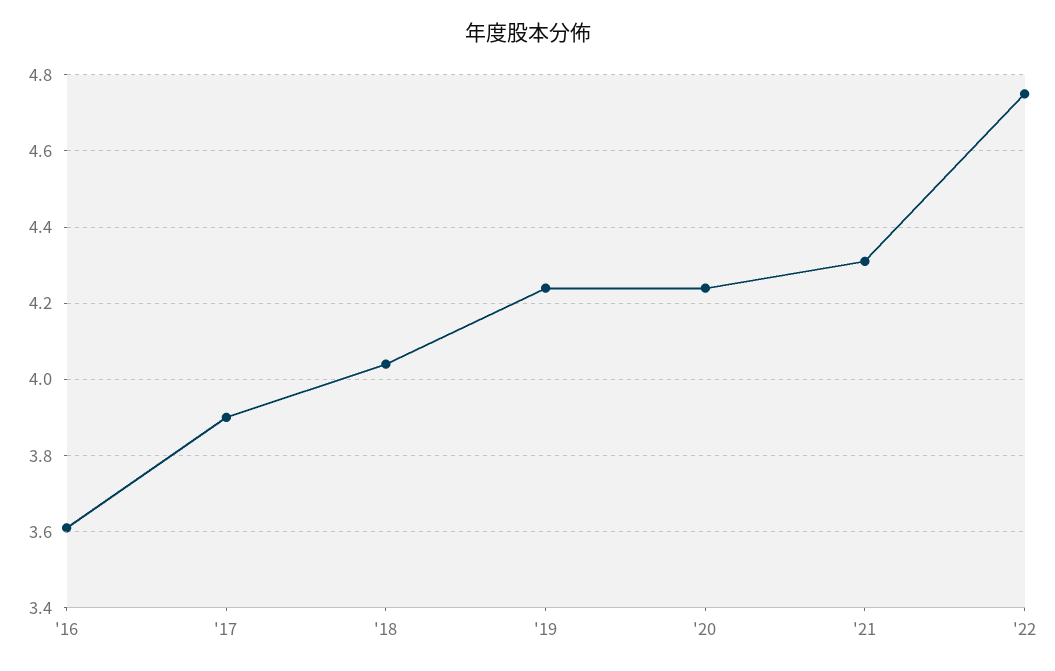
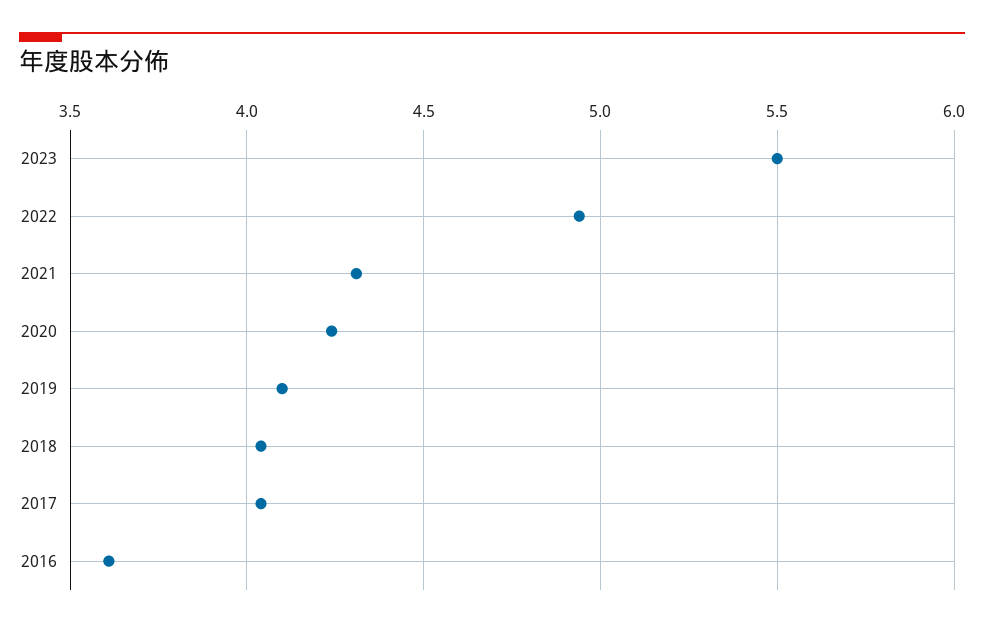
'17: 3.9 -> 4.05
'19: 4.25 -> 4.1
'22: 4.75 -> 4.95
2023: none -> 5.5

